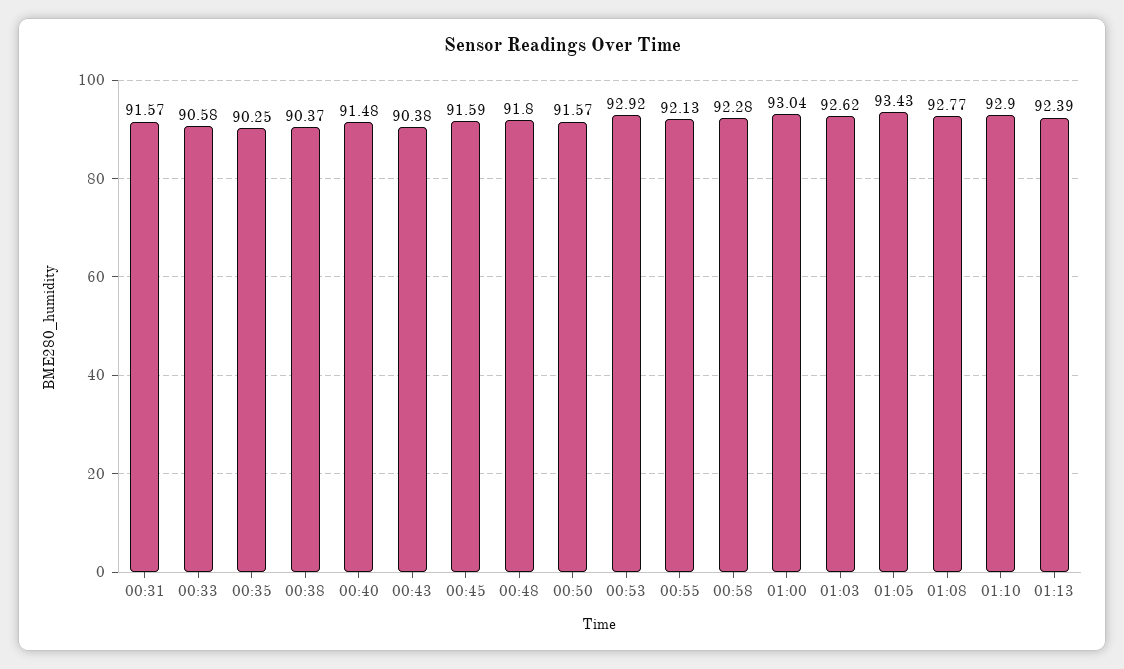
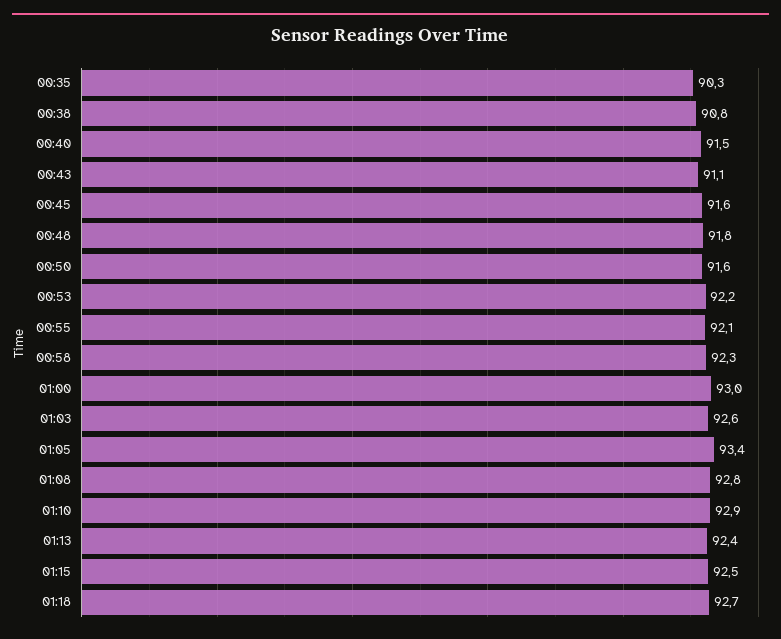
00:31: 91.57 -> none
00:33: 90.58 -> none
00:38: 90.37 -> 90.8
00:43: 90.38 -> 91.1
00:53: 92.92 -> 92.2
01:15: none -> 92.5
01:18: none -> 92.7

